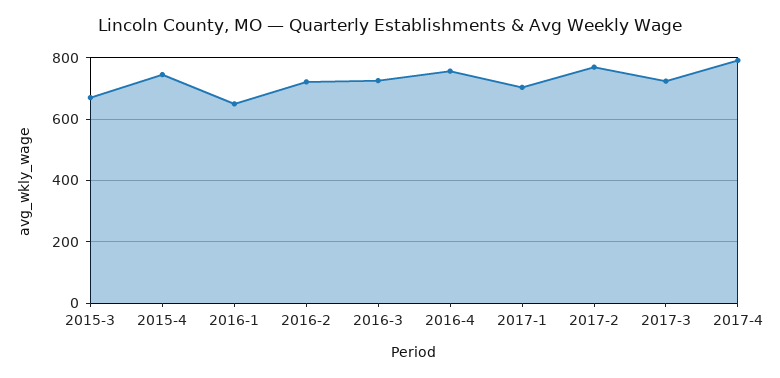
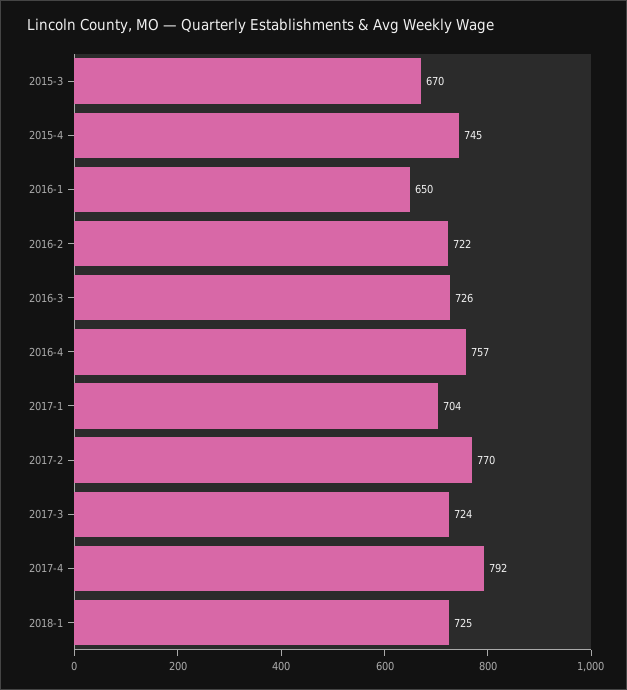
2018-1: none -> 725

